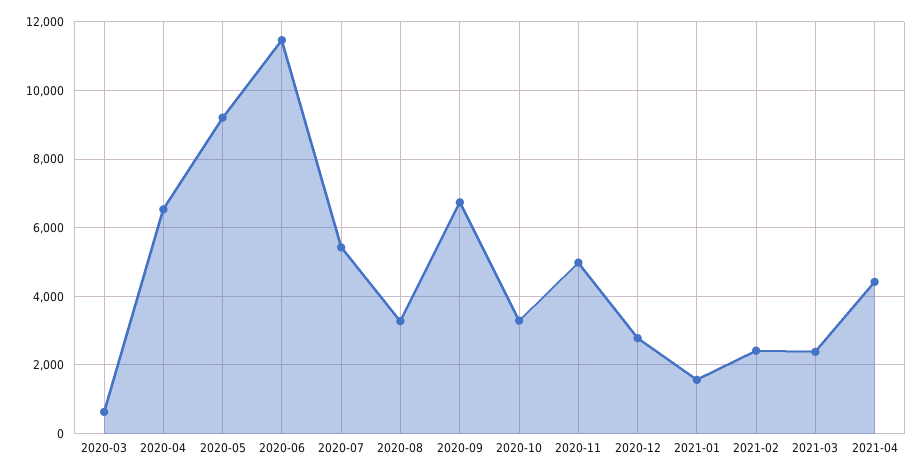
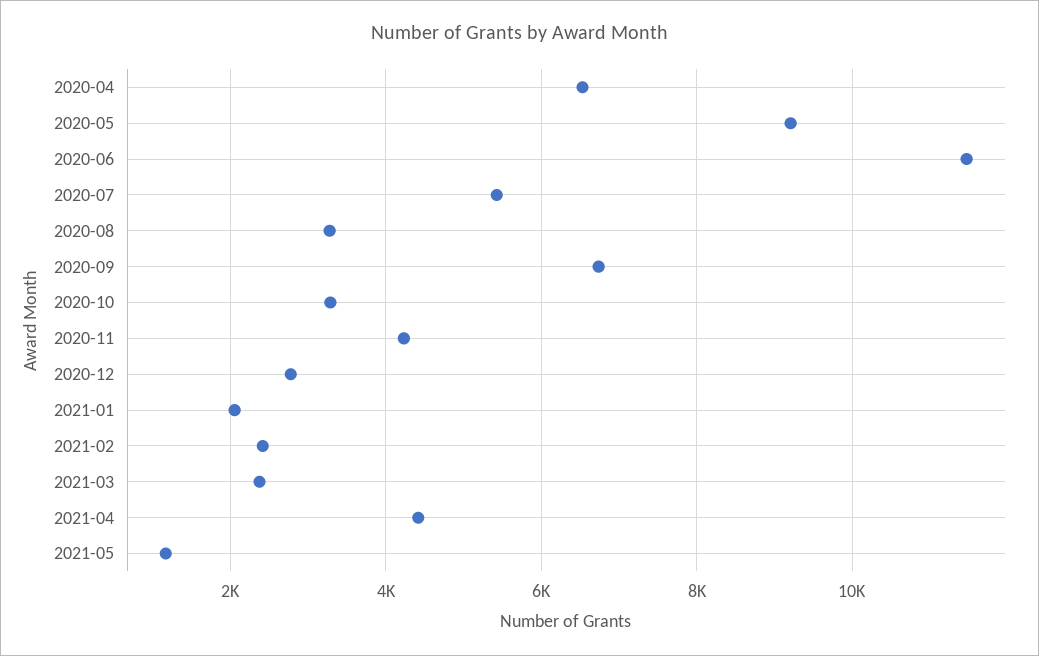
2020-03: 600 -> none
2020-11: 5000 -> 4200
2021-01: 1600 -> 2000
2021-05: none -> 1200

